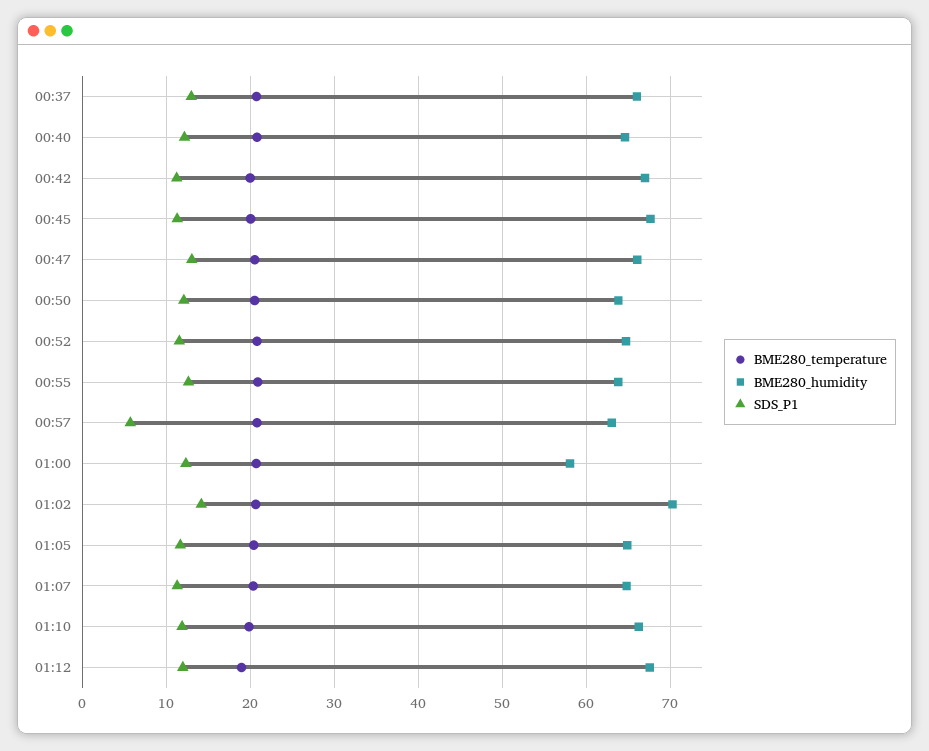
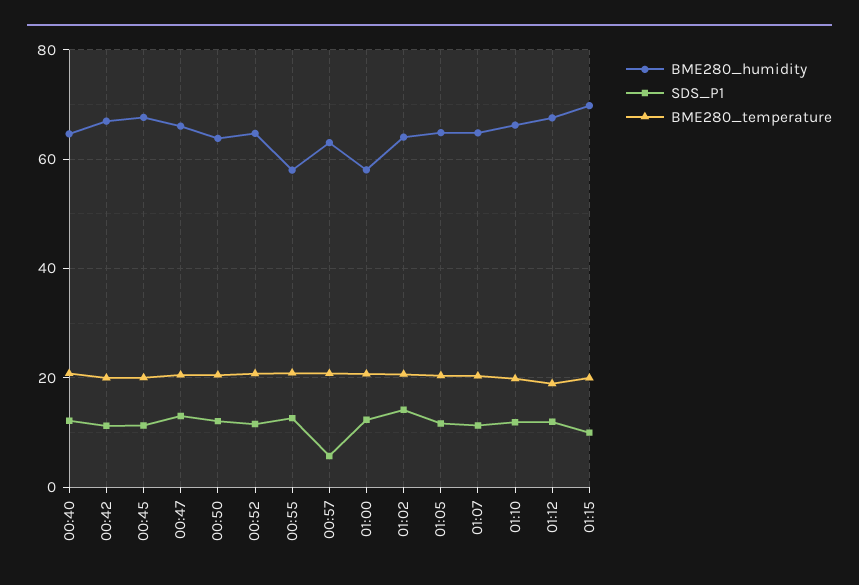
BME280_temperature, 00:37: 21 -> none
BME280_humidity, 00:37: 66 -> none
SDS_P1, 00:37: 13 -> none
BME280_humidity, 00:55: 64 -> 58
BME280_humidity, 01:02: 70 -> 64
BME280_humidity, 01:15: none -> 70
SDS_P1, 01:15: none -> 10
BME280_temperature, 01:15: none -> 20

